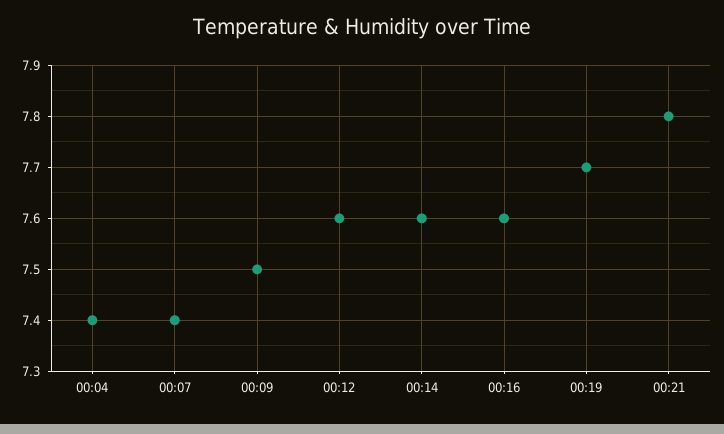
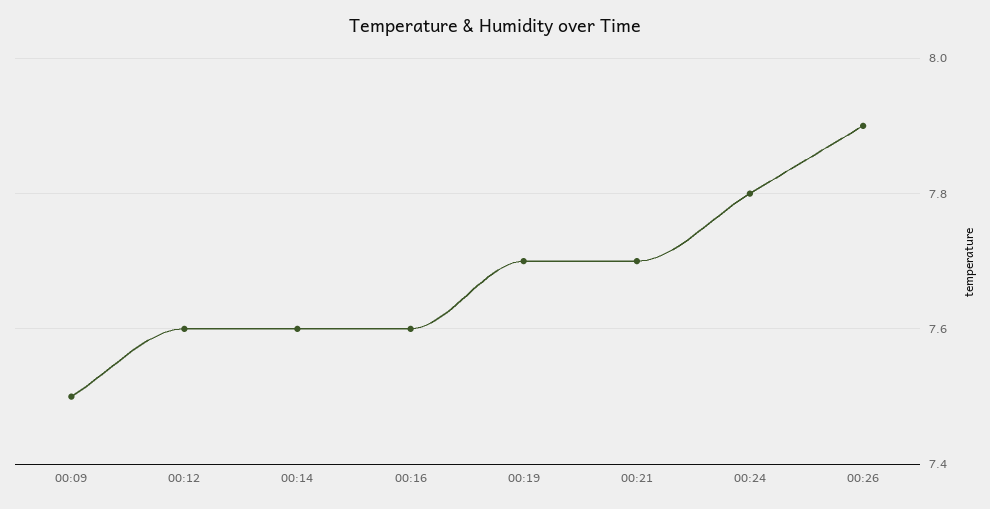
00:04: 7.4 -> none
00:07: 7.4 -> none
00:21: 7.8 -> 7.7
00:24: none -> 7.8
00:26: none -> 7.9

